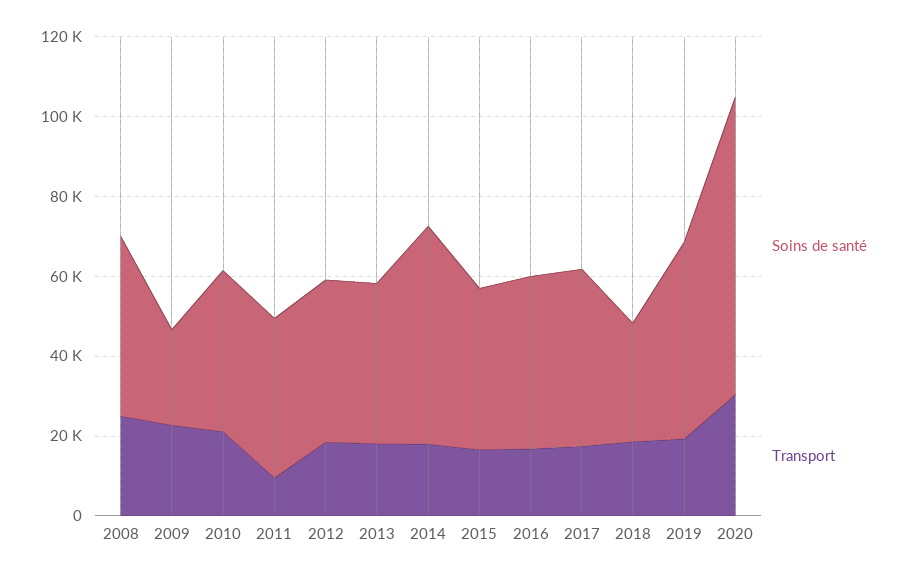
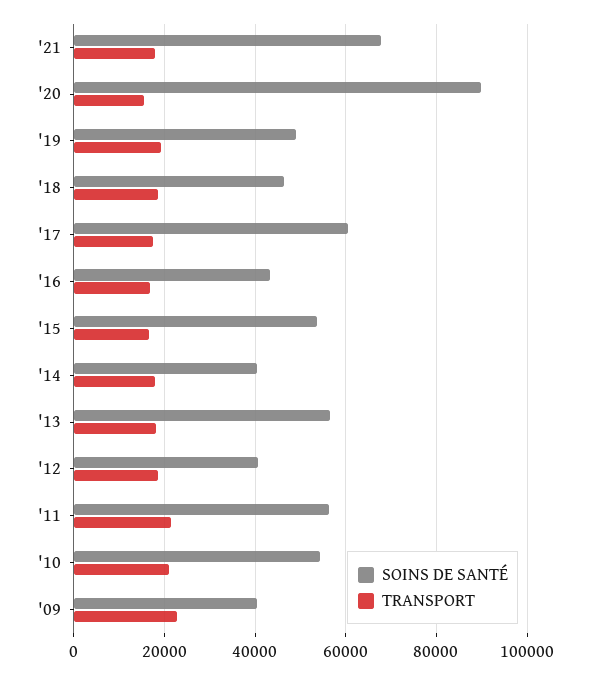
Soins de santé, 2008: 45000 -> none
Transport, 2008: 25000 -> none
Soins de santé, 2009: 25000 -> 40000
Soins de santé, 2010: 40000 -> 54000
Soins de santé, 2011: 40000 -> 56000
Transport, 2011: 10000 -> 22000
Soins de santé, 2013: 40000 -> 56000
Soins de santé, 2014: 55000 -> 40000
Soins de santé, 2015: 40000 -> 54000
Soins de santé, 2017: 45000 -> 60000
Soins de santé, 2018: 30000 -> 46000
Soins de santé, 2020: 75000 -> 90000
Transport, 2020: 30000 -> 16000
Soins de santé, '21: none -> 68000
Transport, '21: none -> 18000

